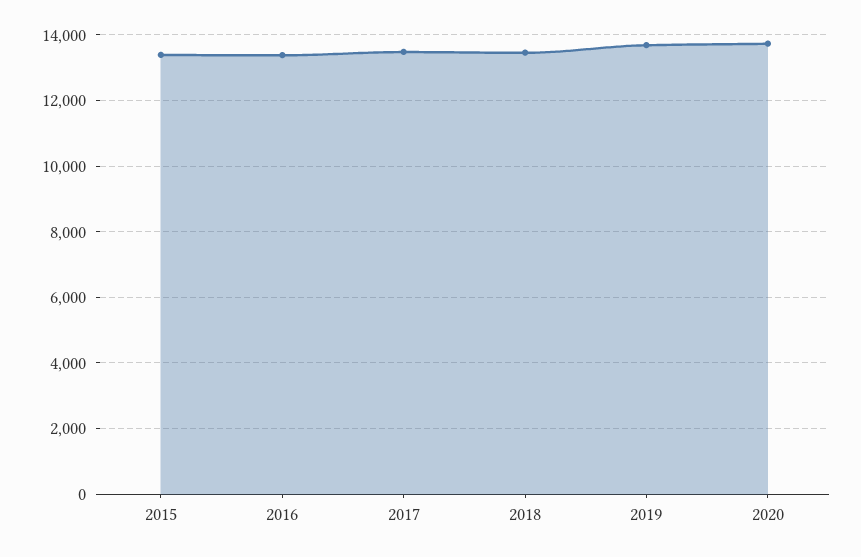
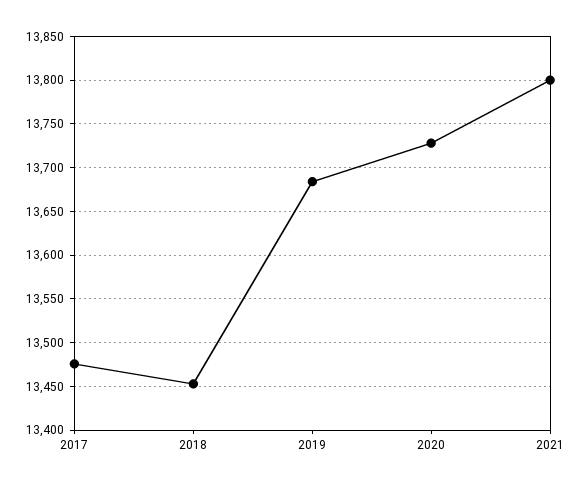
2015: 13400 -> none
2016: 13400 -> none
2021: none -> 13800

